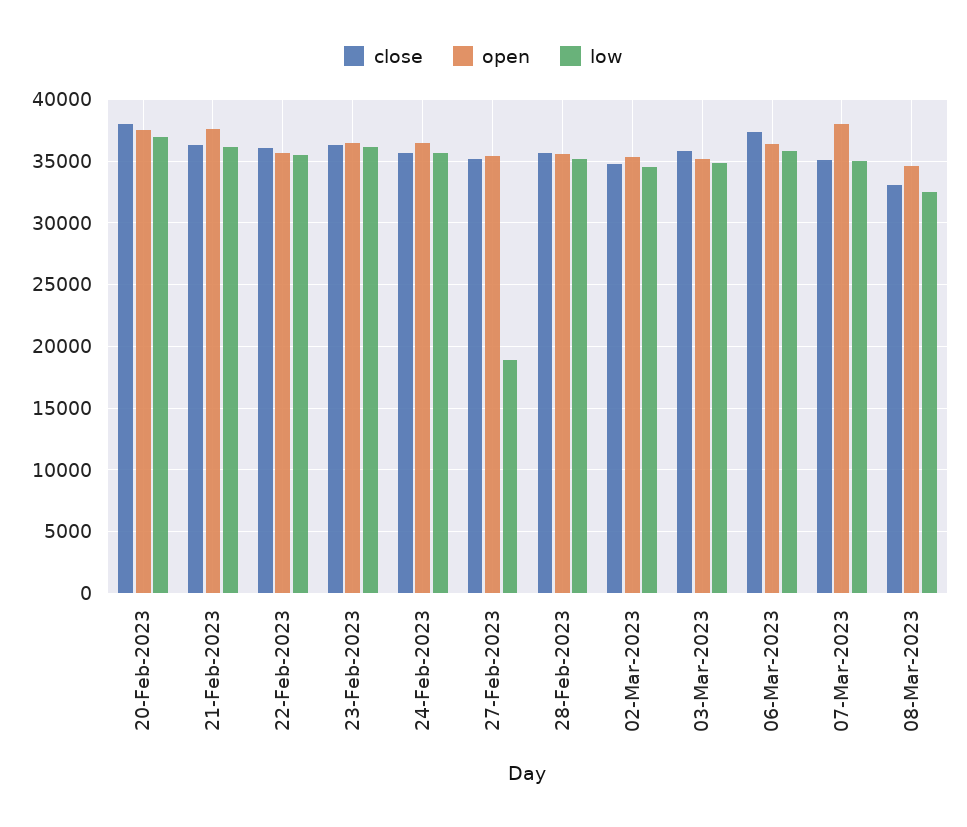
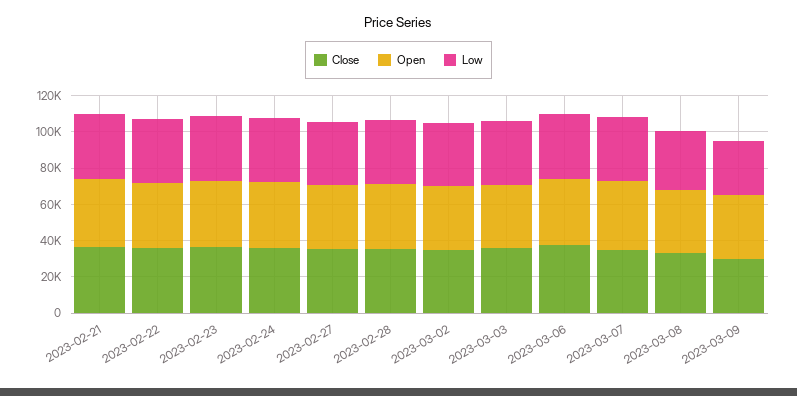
close, 20-Feb-2023: 38000 -> none
open, 20-Feb-2023: 37500 -> none
low, 20-Feb-2023: 37000 -> none
low, 27-Feb-2023: 19000 -> 35000
close, 2023-03-09: none -> 30000
open, 2023-03-09: none -> 35000
low, 2023-03-09: none -> 30000

